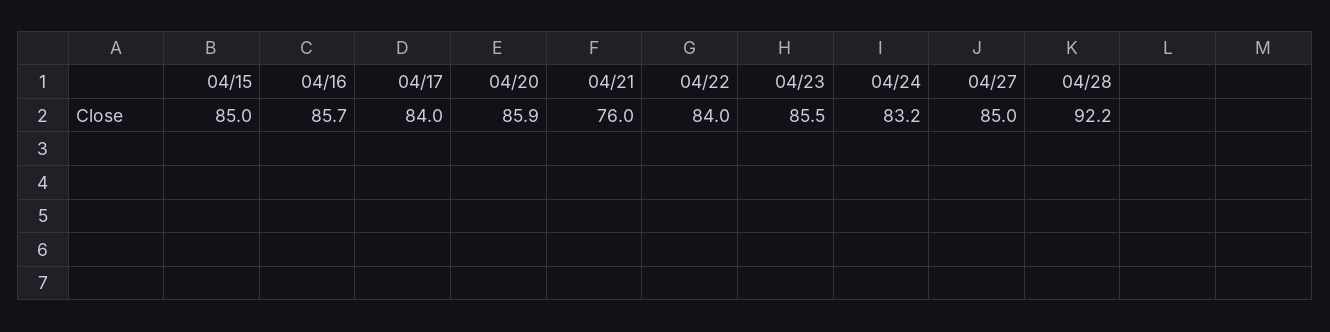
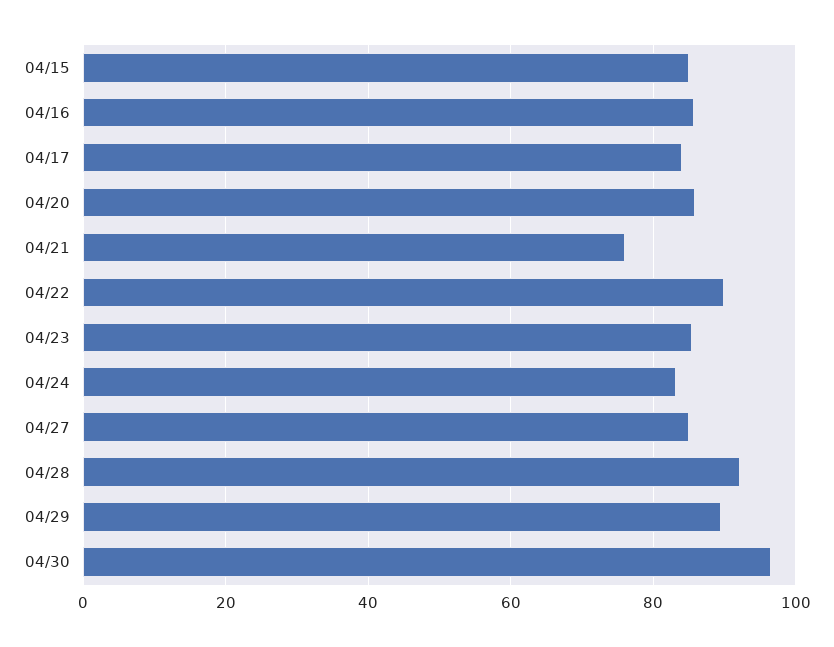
04/22: 84 -> 90
04/29: none -> 90
04/30: none -> 96

